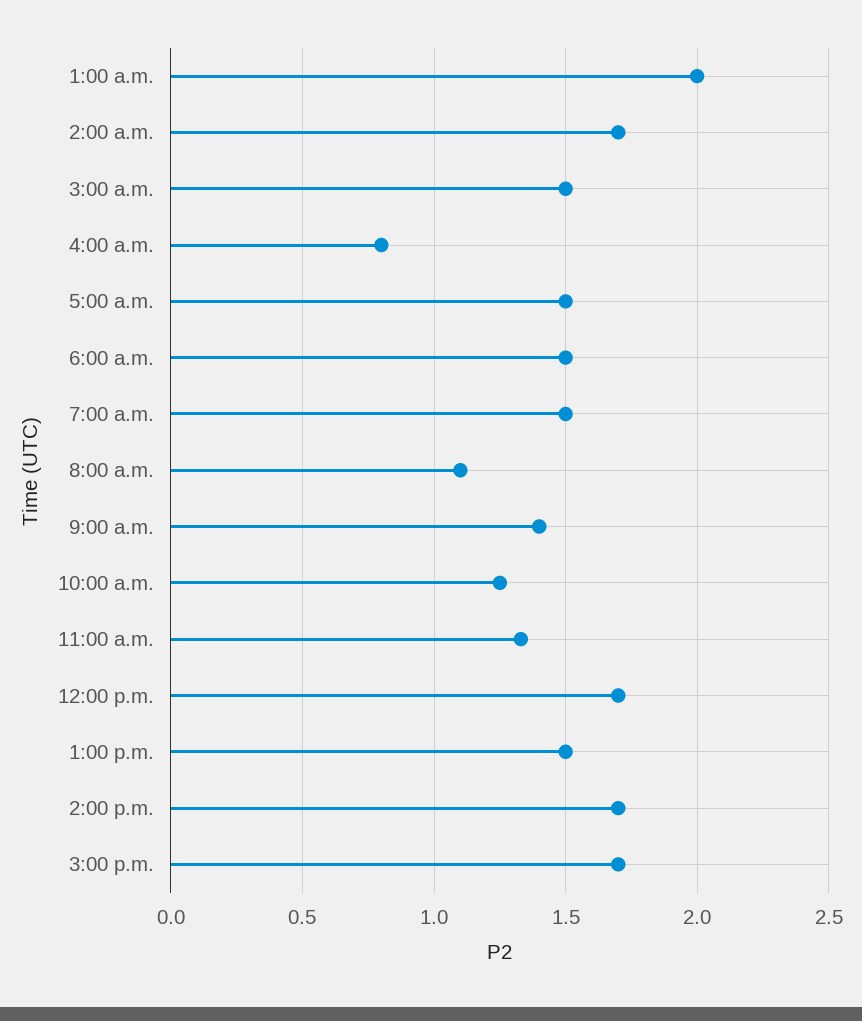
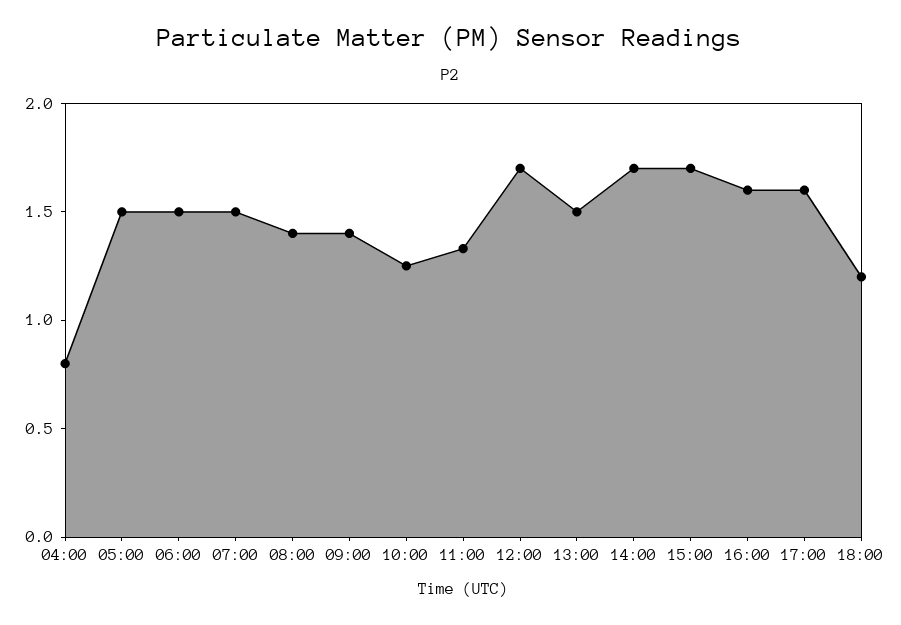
1:00 a.m.: 2 -> none
2:00 a.m.: 1.7 -> none
3:00 a.m.: 1.5 -> none
8:00 a.m.: 1.1 -> 1.4
16:00: none -> 1.6
17:00: none -> 1.6
18:00: none -> 1.2

